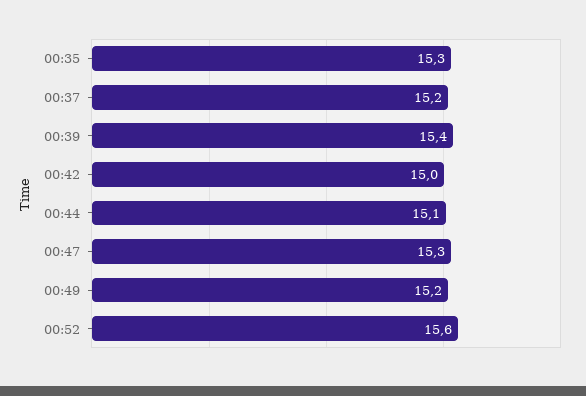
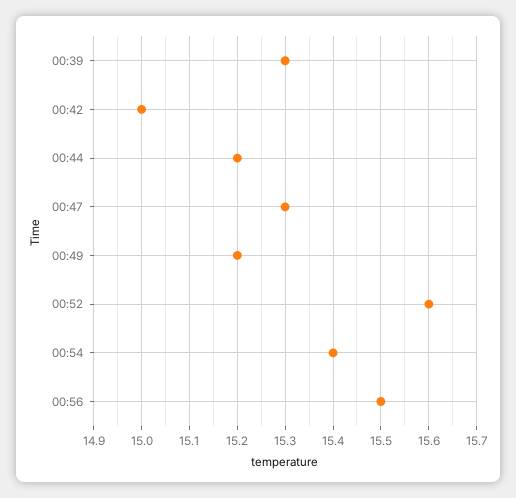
00:35: 15.3 -> none
00:37: 15.2 -> none
00:39: 15.4 -> 15.3
00:44: 15.1 -> 15.2
00:54: none -> 15.4
00:56: none -> 15.5

